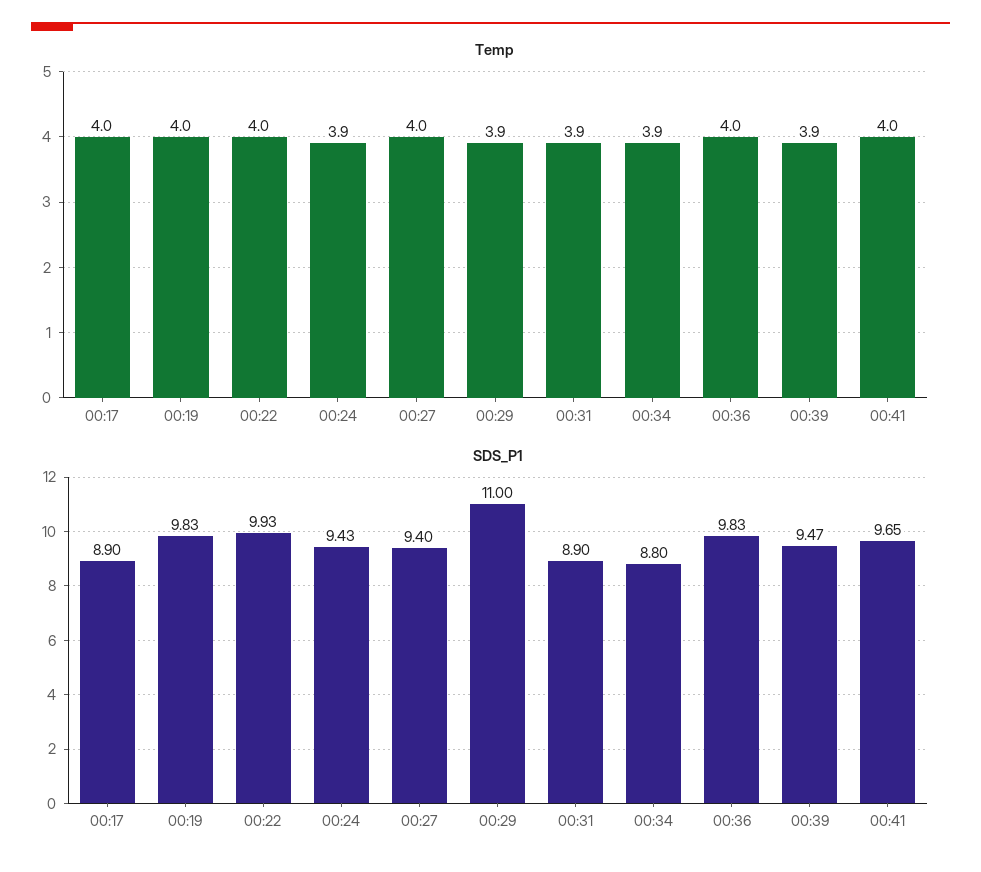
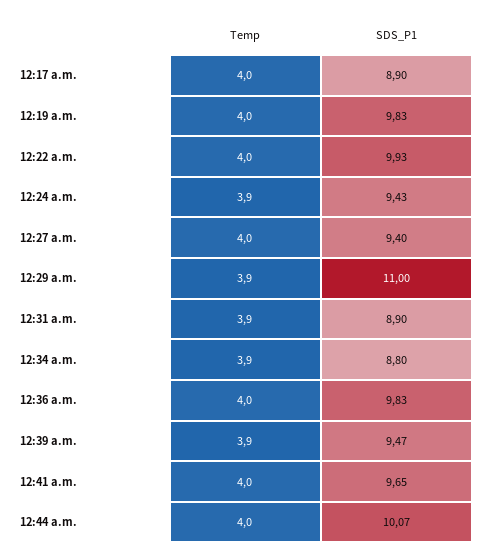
Temp, 12:44 a.m.: none -> 4
SDS_P1, 12:44 a.m.: none -> 10.07

